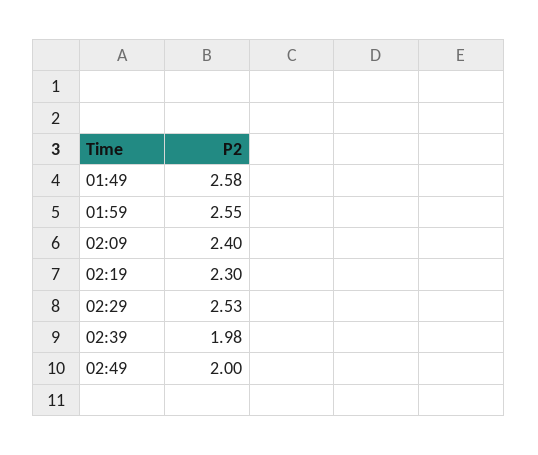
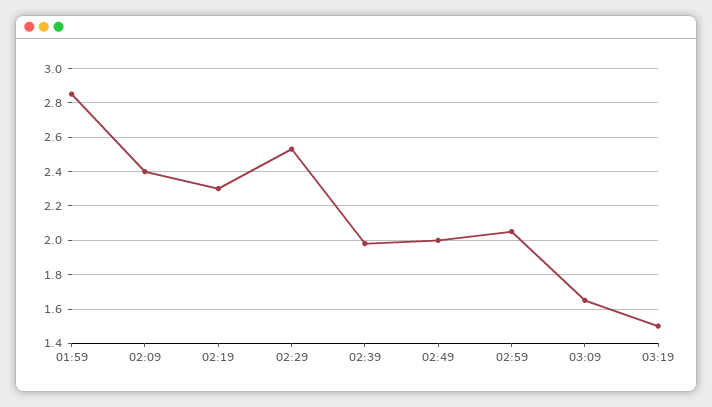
01:49: 2.58 -> none
01:59: 2.55 -> 2.85
02:59: none -> 2.05
03:09: none -> 1.65
03:19: none -> 1.5

